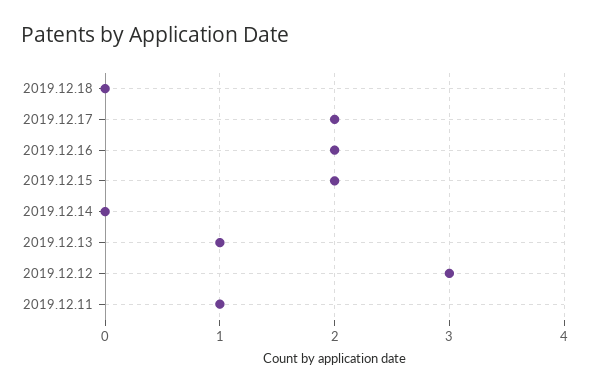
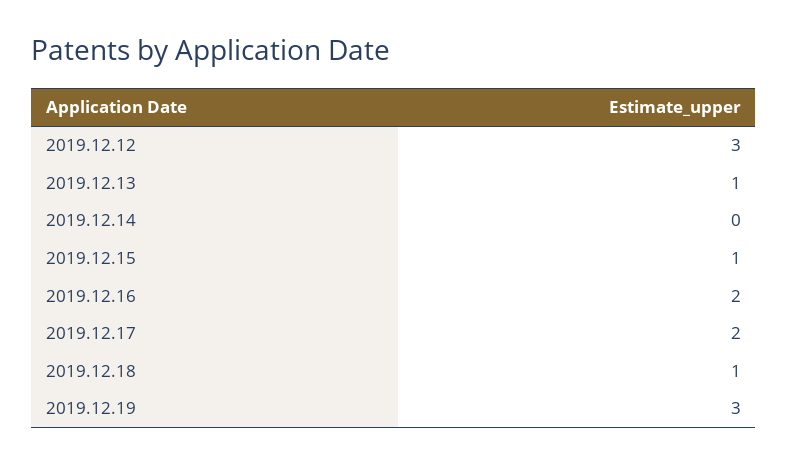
2019.12.18: 0 -> 1
2019.12.15: 2 -> 1
2019.12.11: 1 -> none
2019.12.19: none -> 3

